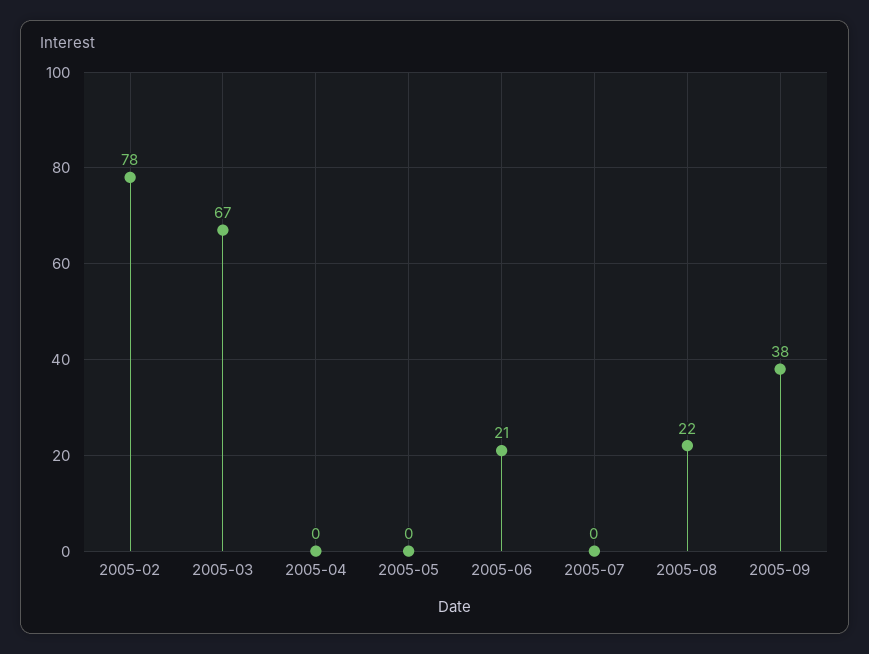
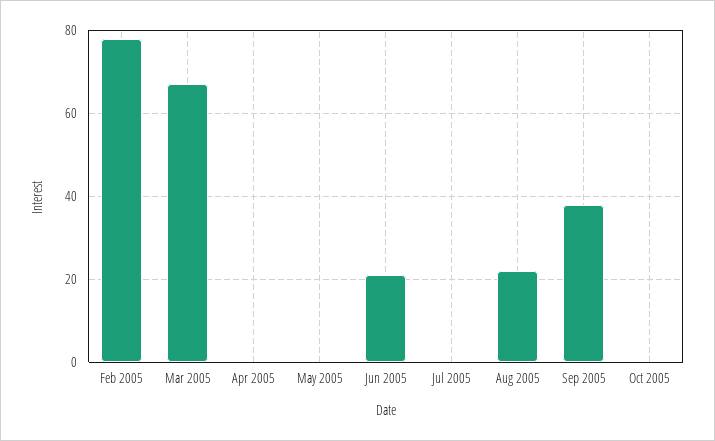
Oct 2005: none -> 0

